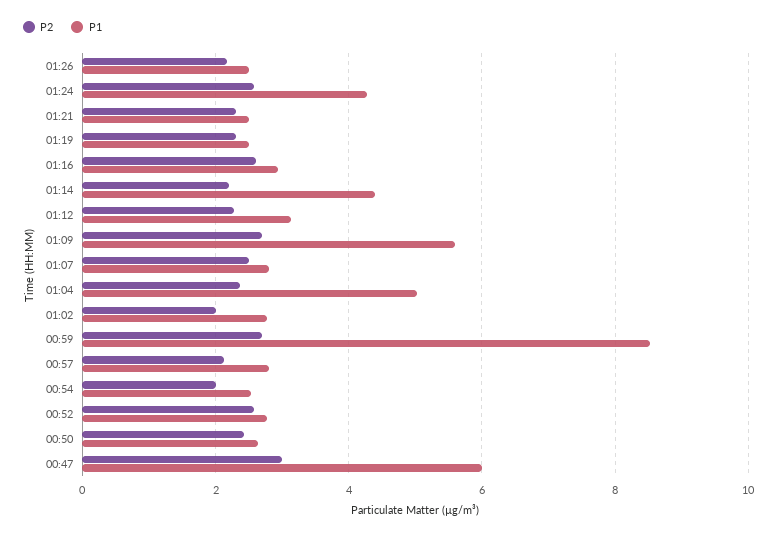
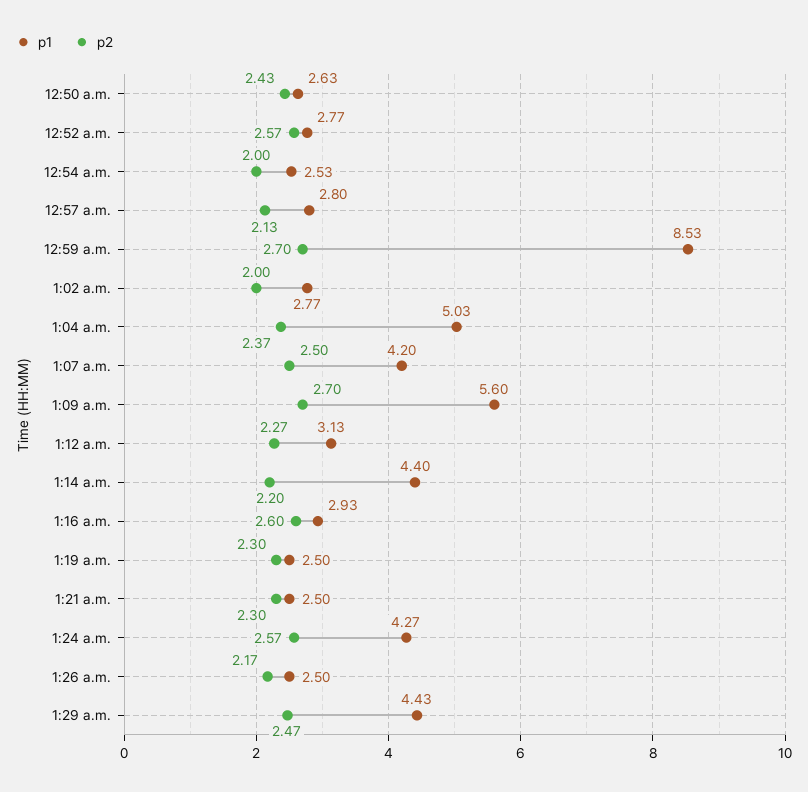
P1, 01:07: 2.8 -> 4.2
P2, 00:47: 3 -> none
P1, 00:47: 6 -> none
P1, 1:29 a.m.: none -> 4.43
P2, 1:29 a.m.: none -> 2.47

